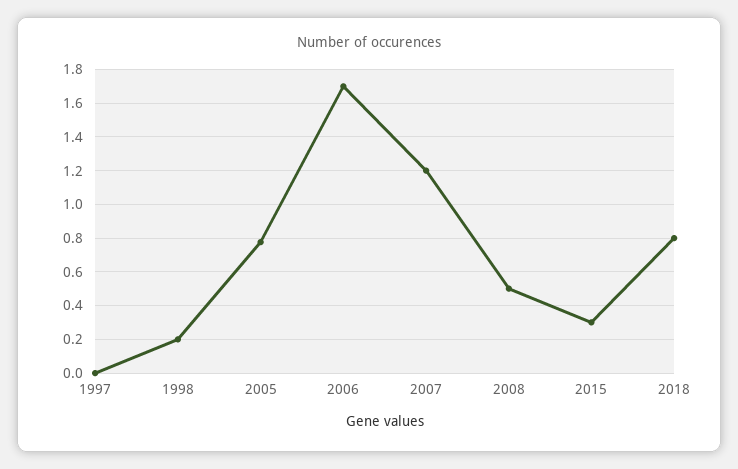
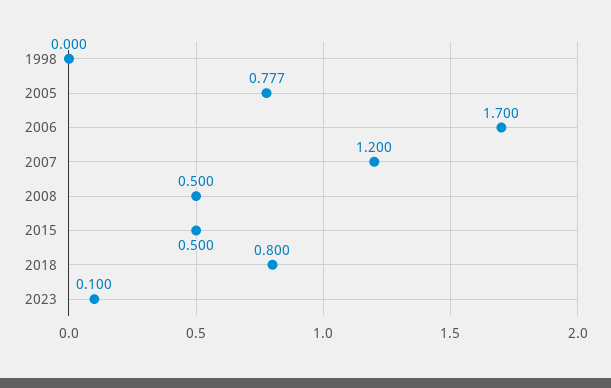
1997: 0 -> none
1998: 0.2 -> 0
2015: 0.3 -> 0.5
2023: none -> 0.1

